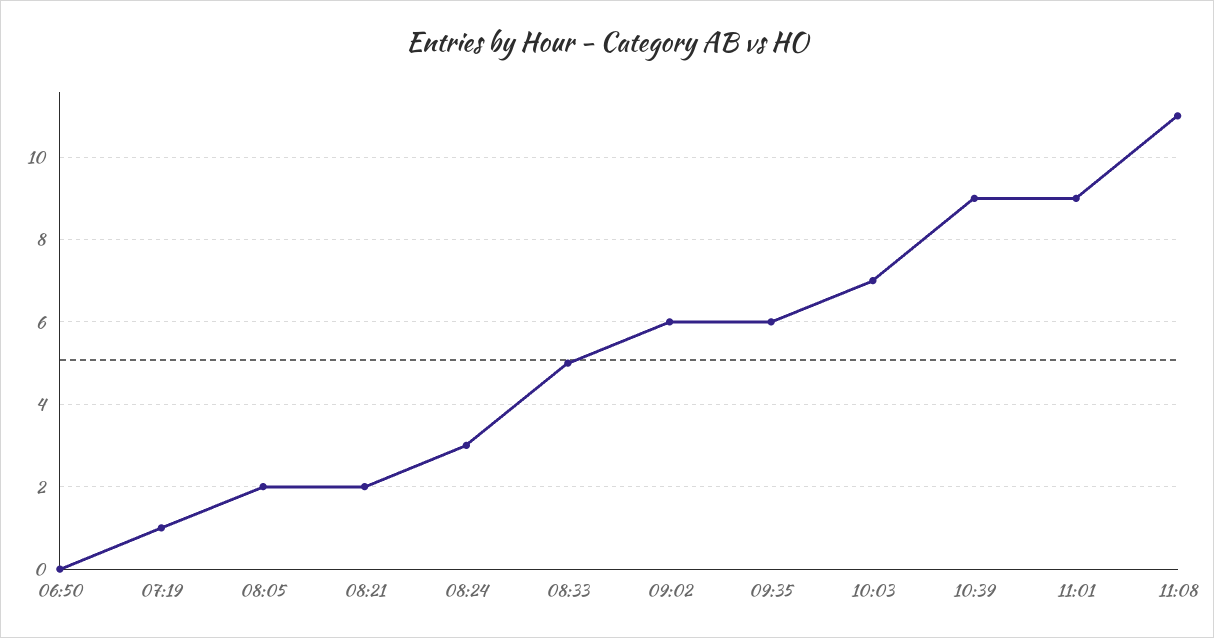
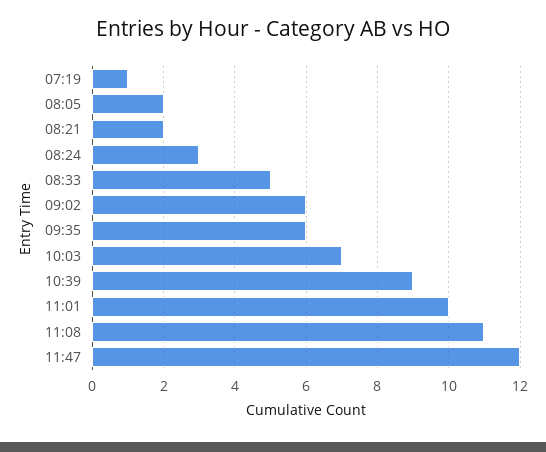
06:50: 0 -> none
11:01: 9 -> 10
11:47: none -> 12

